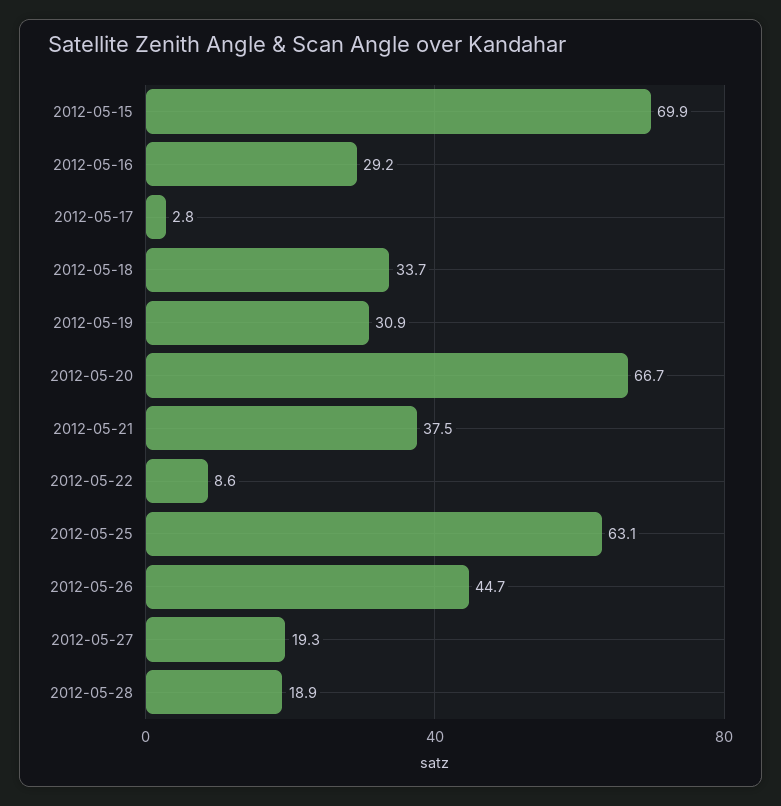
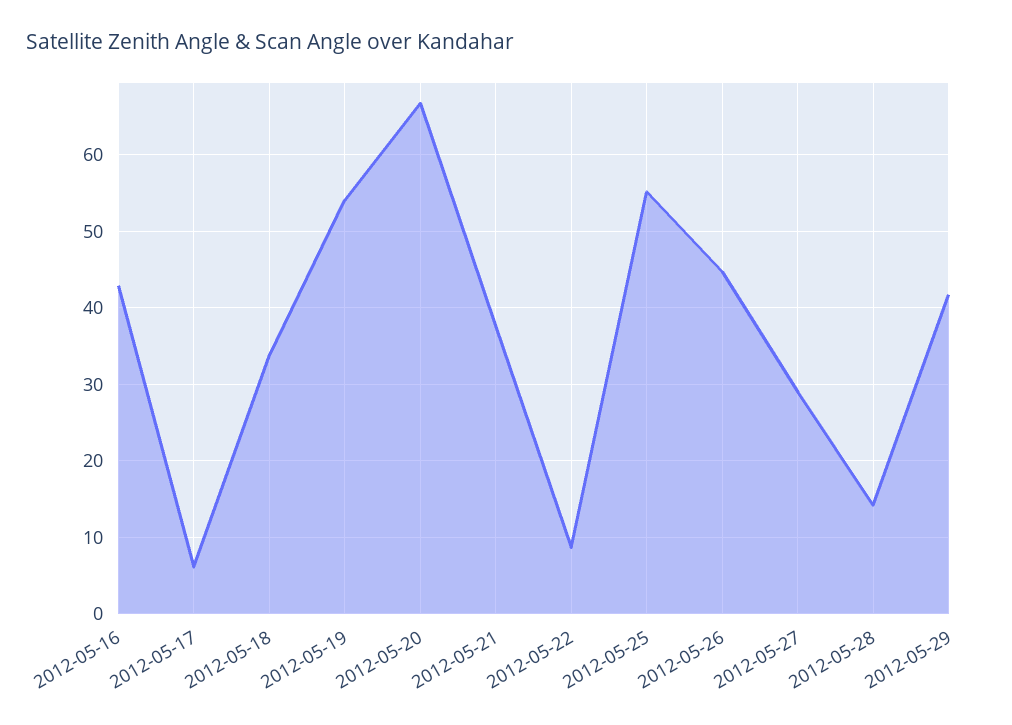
2012-05-15: 69.9 -> none
2012-05-16: 29.2 -> 43
2012-05-17: 2.8 -> 6
2012-05-19: 30.9 -> 54
2012-05-25: 63.1 -> 55
2012-05-27: 19.3 -> 29
2012-05-28: 18.9 -> 14
2012-05-29: none -> 42

